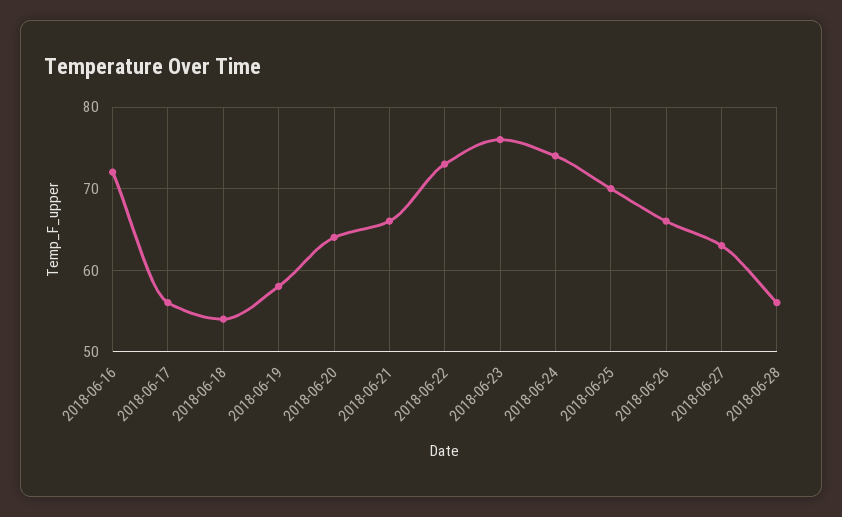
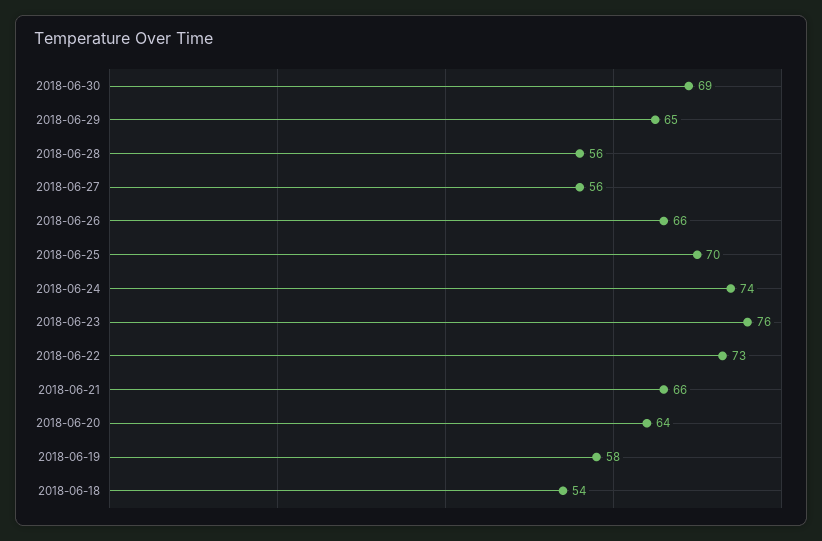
2018-06-16: 72 -> none
2018-06-17: 56 -> none
2018-06-27: 63 -> 56
2018-06-30: none -> 69
2018-06-29: none -> 65

